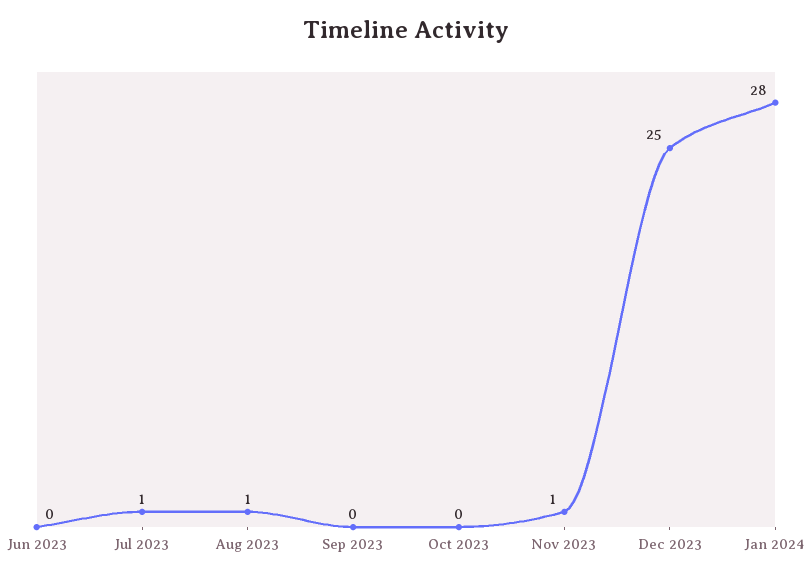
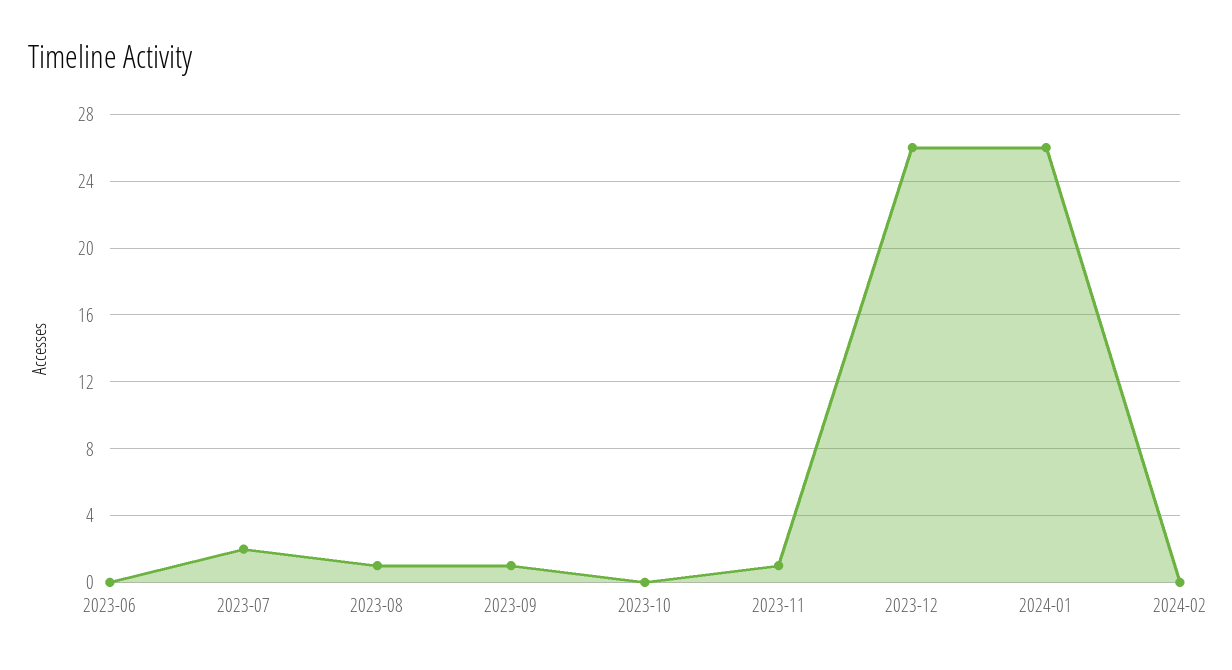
Jul 2023: 1 -> 2
Sep 2023: 0 -> 1
Dec 2023: 25 -> 26
Jan 2024: 28 -> 26
2024-02: none -> 0

